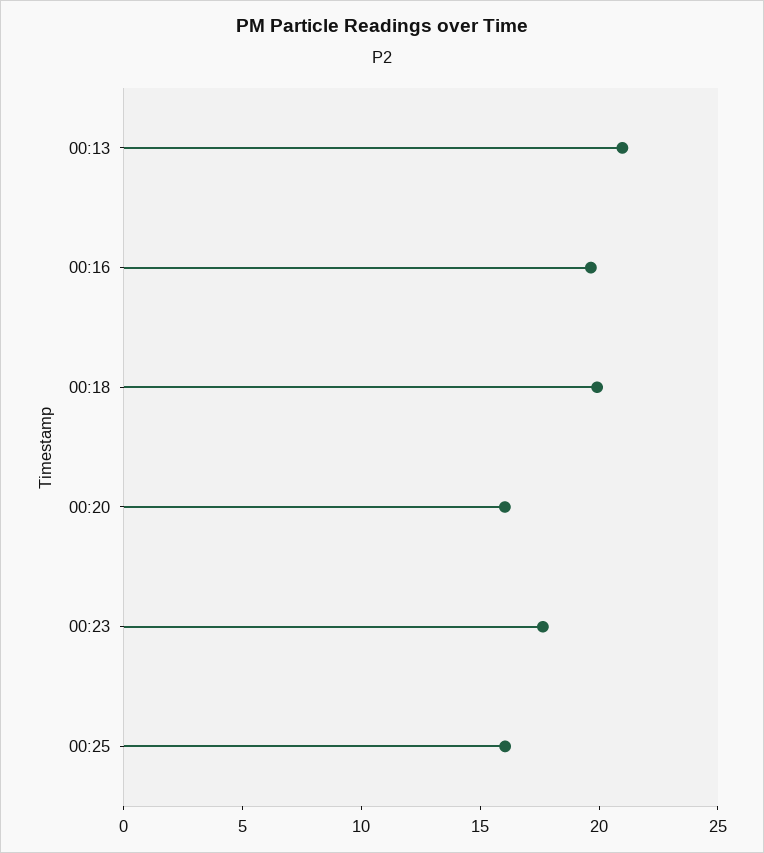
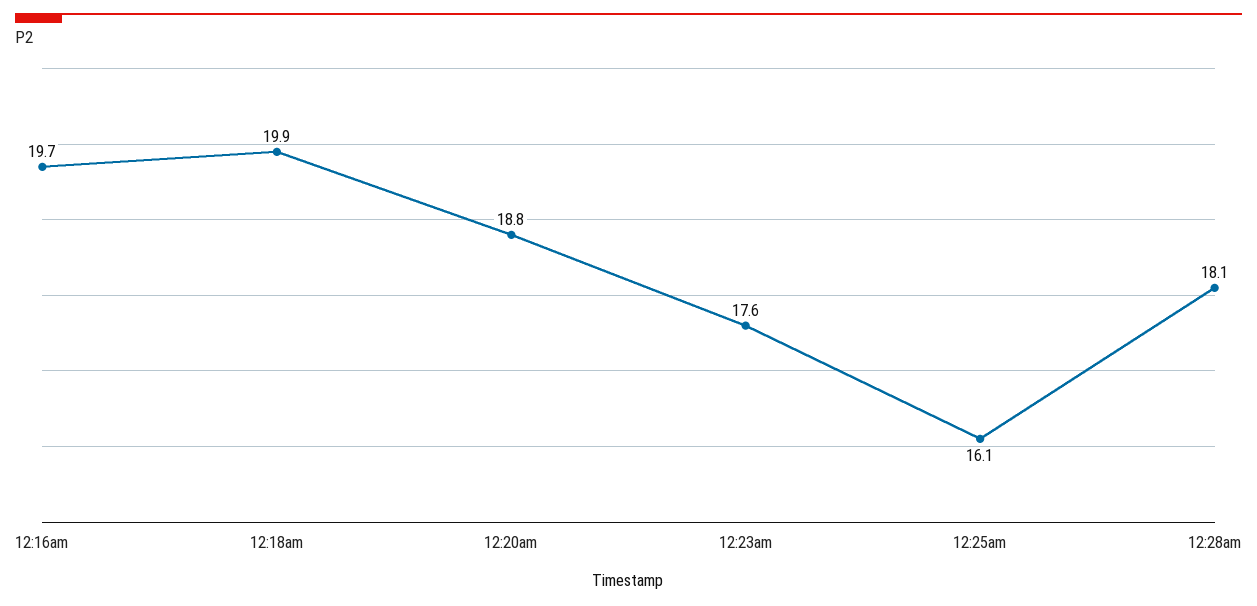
00:13: 21 -> none
00:20: 16 -> 18.8
12:28am: none -> 18.1

